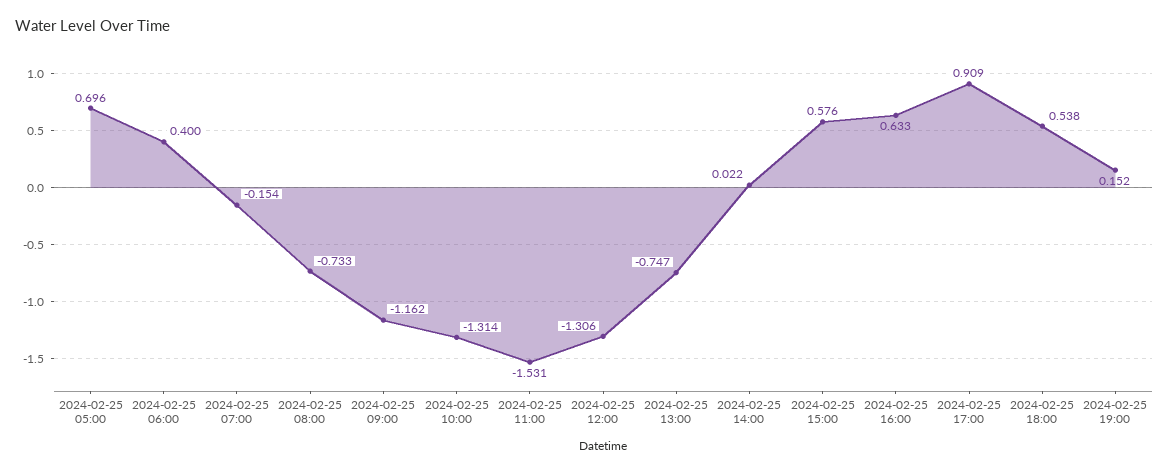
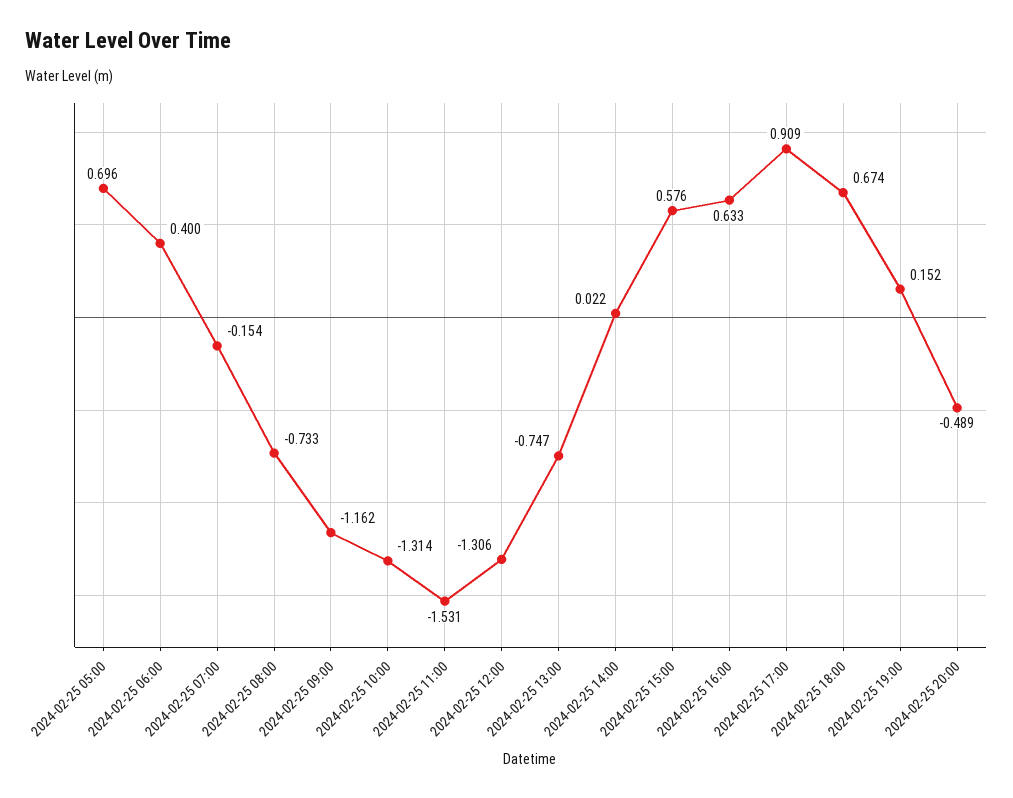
2024-02-25 18:00: 0.538 -> 0.674
2024-02-25 20:00: none -> -0.489

